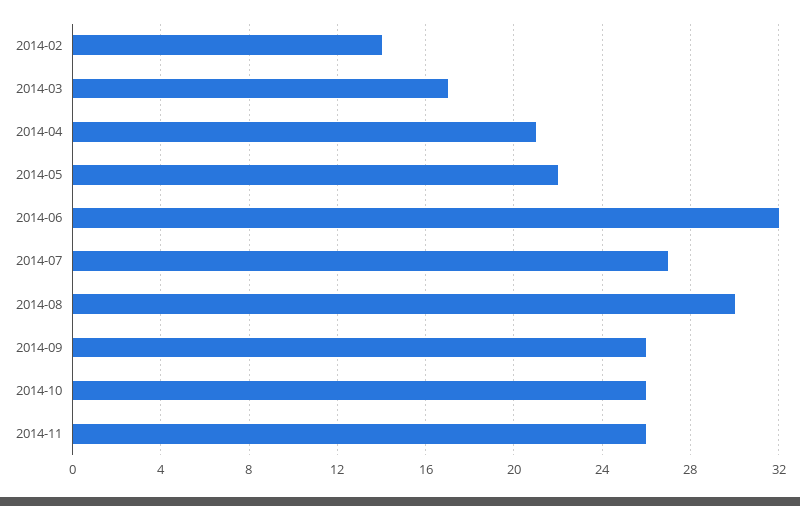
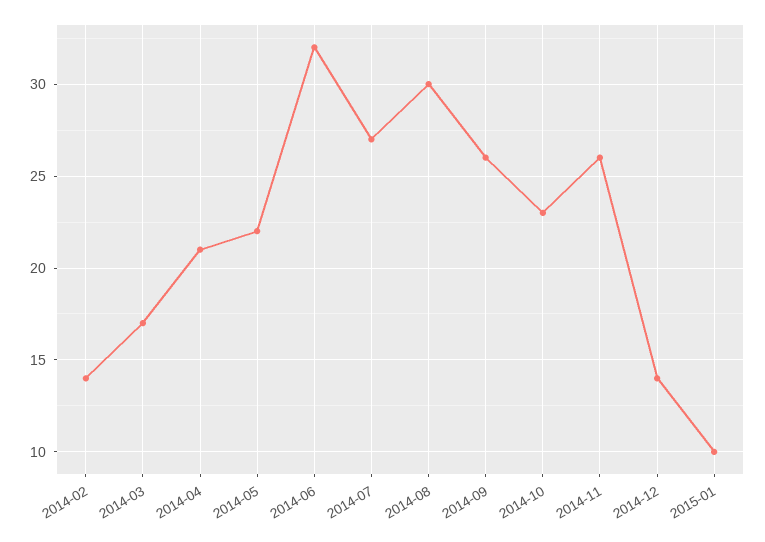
2014-10: 26 -> 23
2014-12: none -> 14
2015-01: none -> 10

